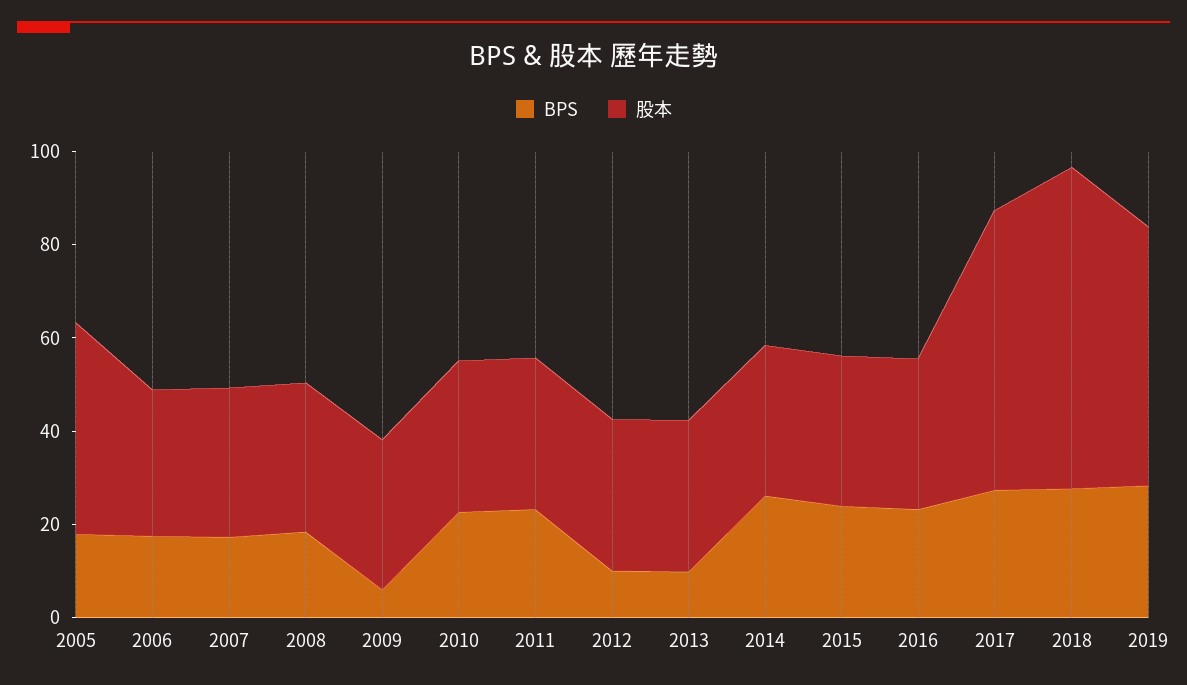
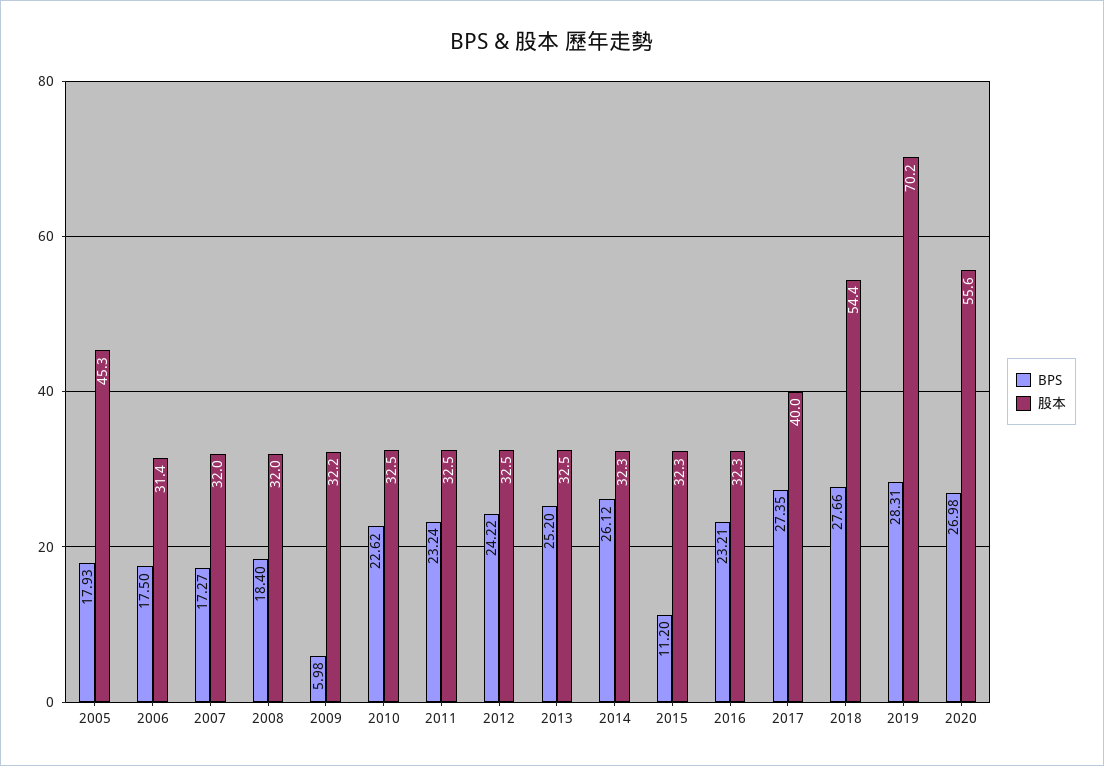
BPS, 2012: 10 -> 24.22
BPS, 2013: 10 -> 25.2
BPS, 2015: 25 -> 11.2
股本, 2017: 60 -> 40
股本, 2018: 70 -> 54.4
股本, 2019: 55 -> 70.2
BPS, 2020: none -> 26.98
股本, 2020: none -> 55.6

